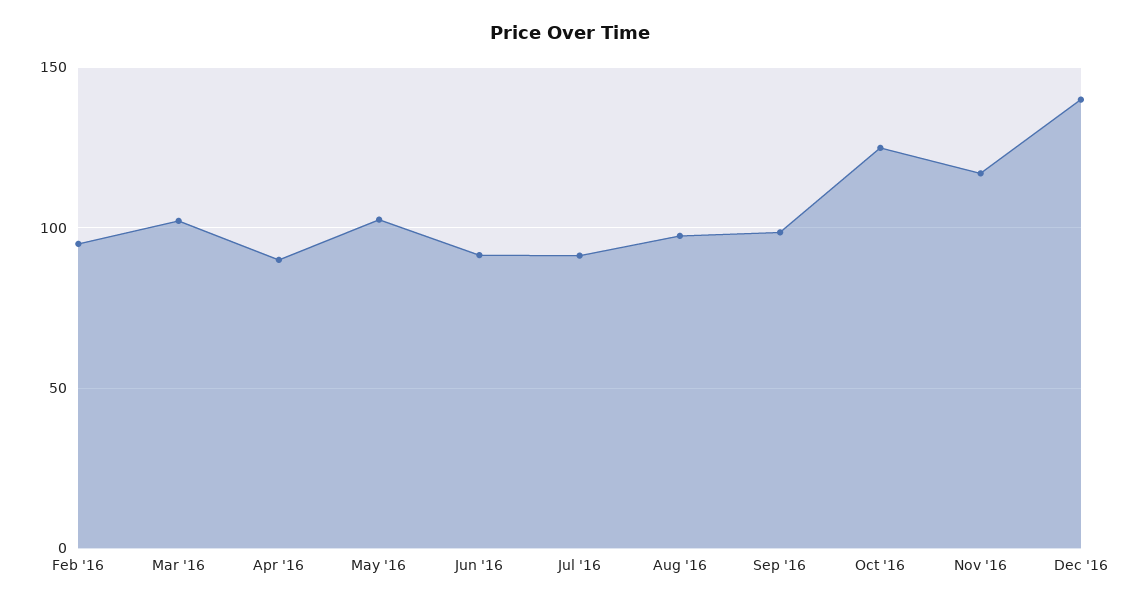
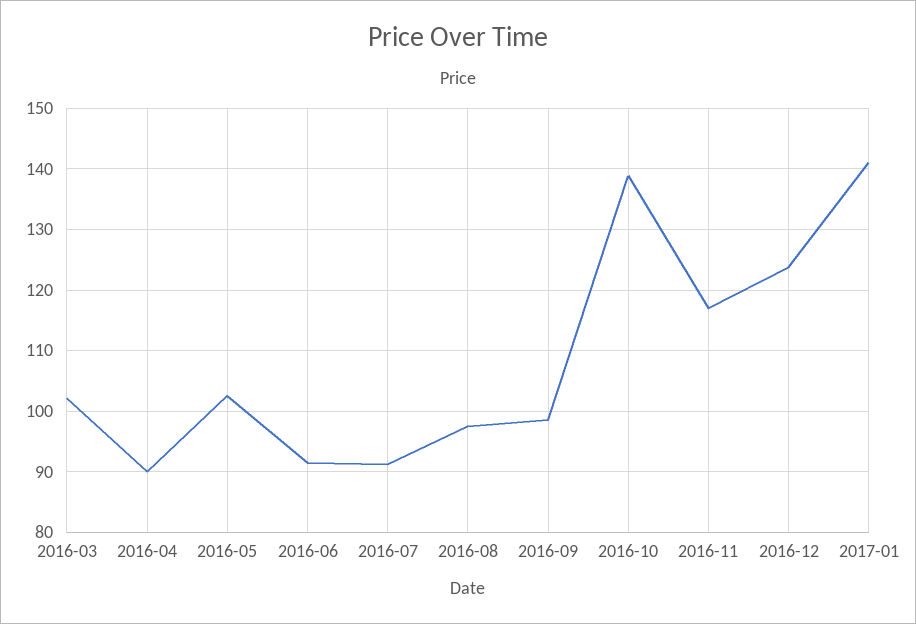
Feb '16: 95 -> none
Oct '16: 125 -> 139
Dec '16: 140 -> 124
2017-01: none -> 141

